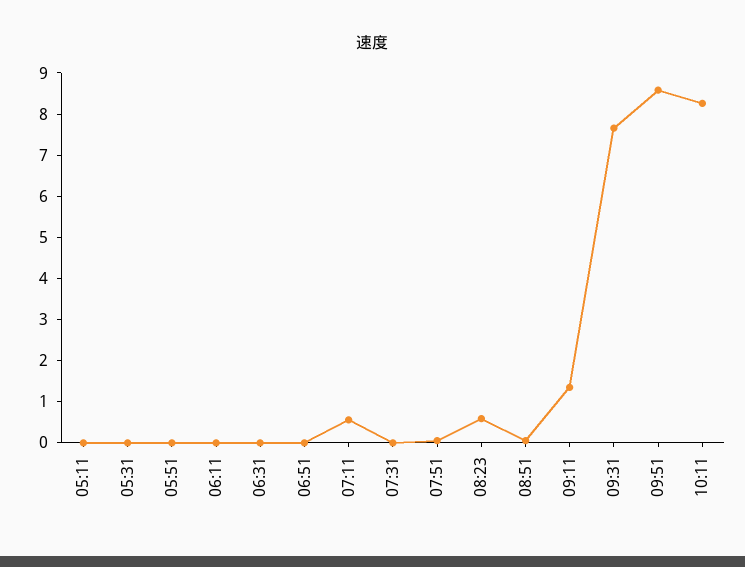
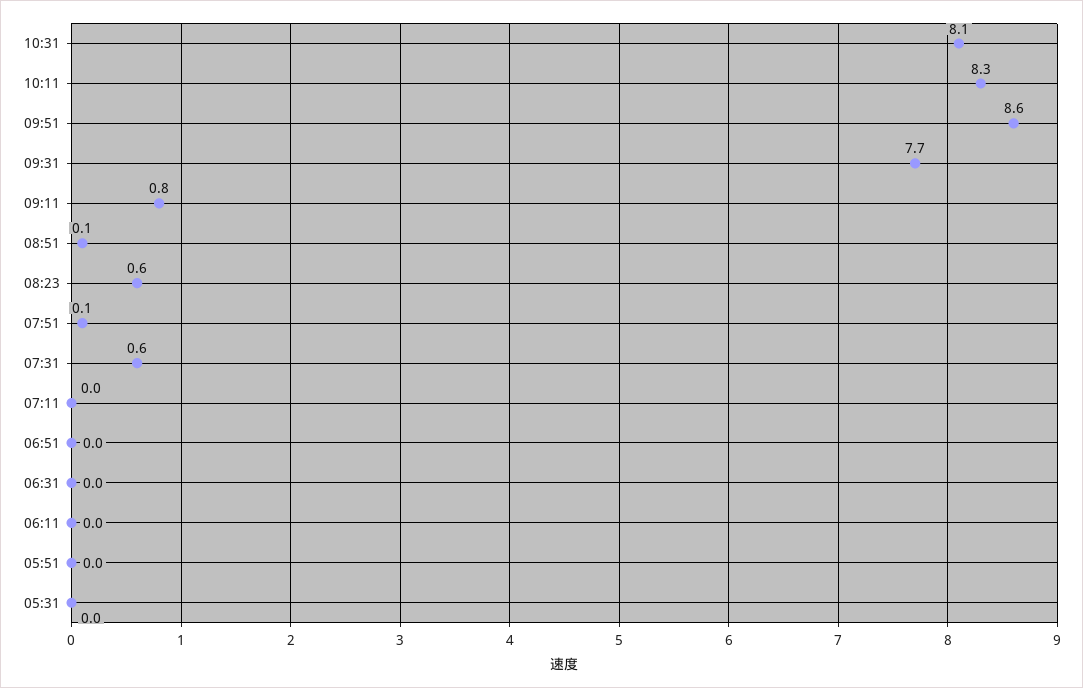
05:11: 0 -> none
07:11: 0.6 -> 0
07:31: 0 -> 0.6
09:11: 1.4 -> 0.8
10:31: none -> 8.1

